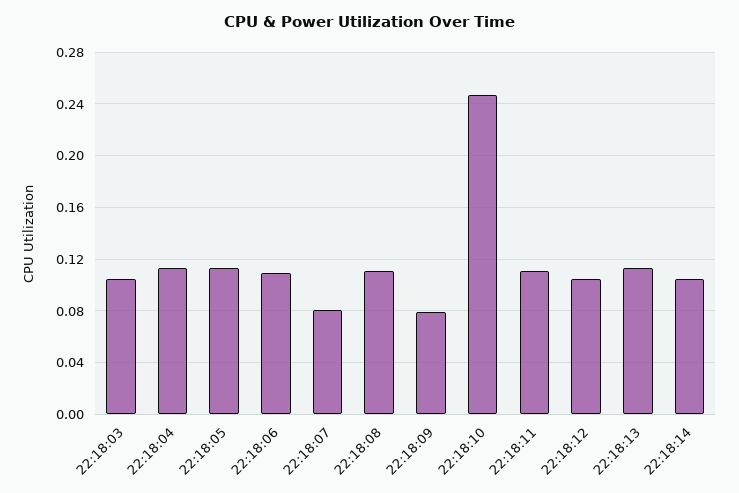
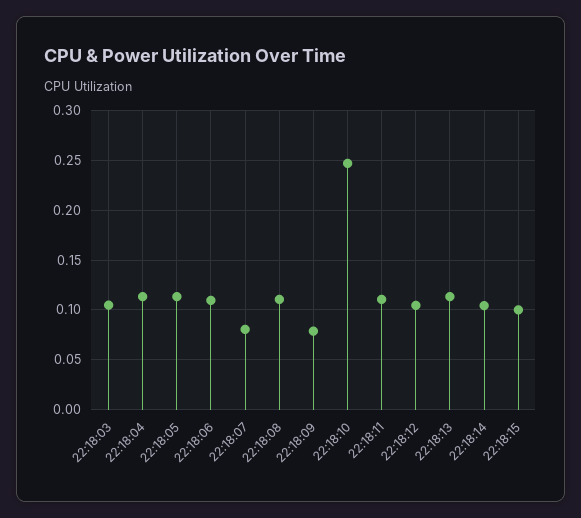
22:18:15: none -> 0.1

